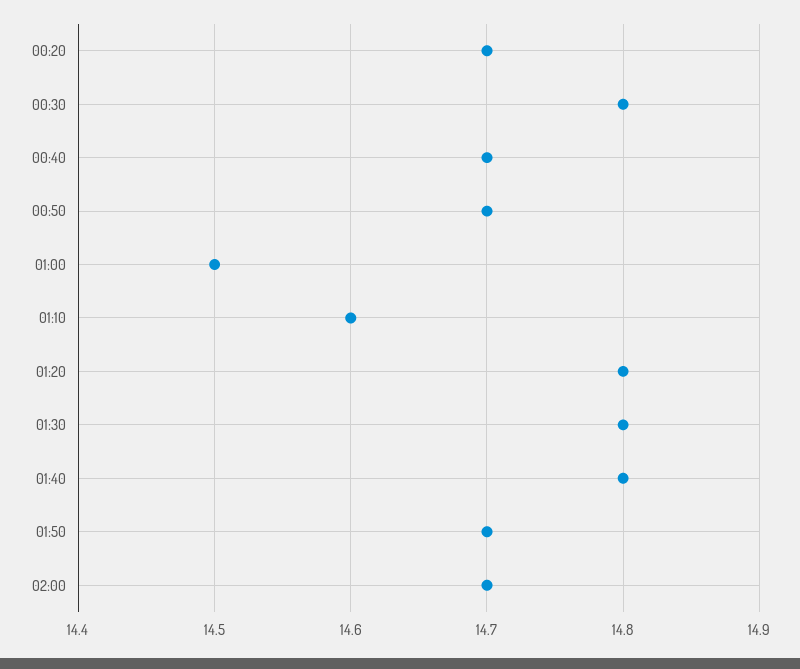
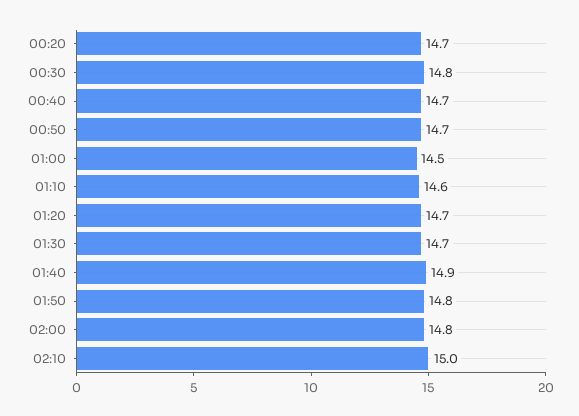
01:20: 14.8 -> 14.7
01:30: 14.8 -> 14.7
01:40: 14.8 -> 14.9
01:50: 14.7 -> 14.8
02:00: 14.7 -> 14.8
02:10: none -> 15

